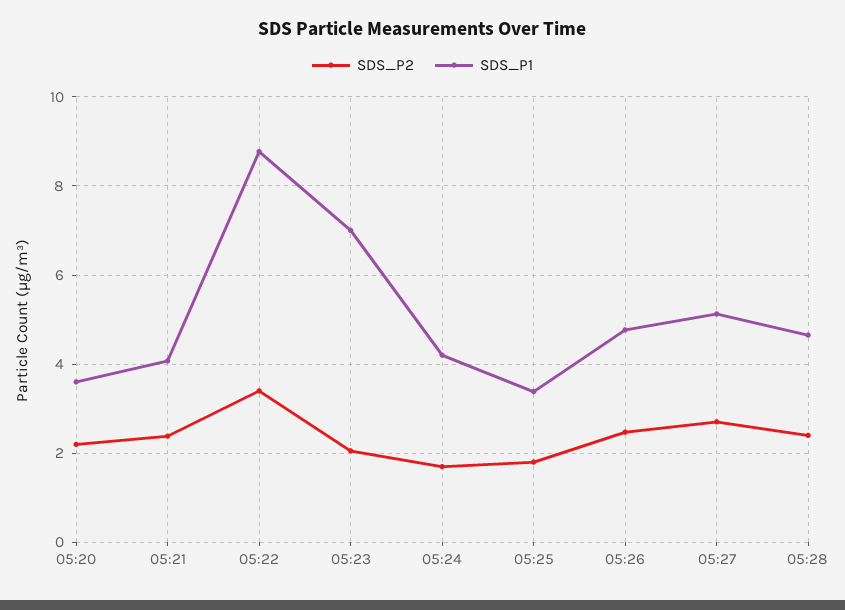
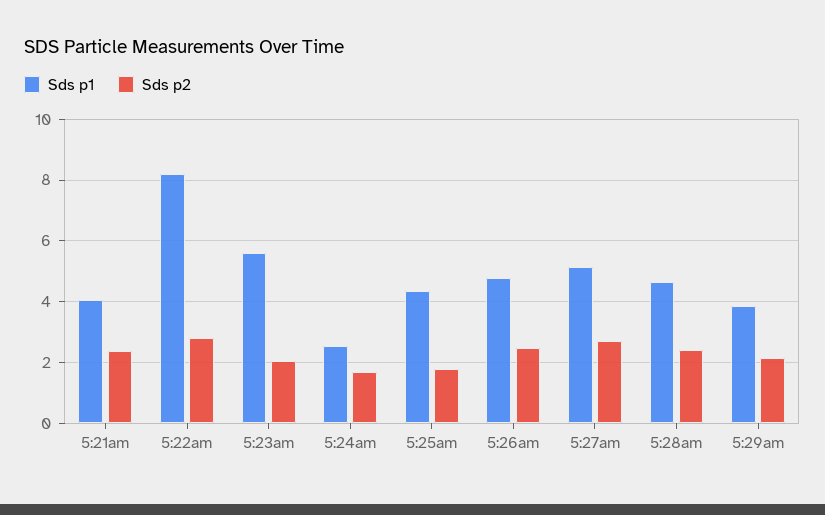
SDS_P2, 05:20: 2.2 -> none
SDS_P1, 05:20: 3.6 -> none
SDS_P2, 05:22: 3.4 -> 2.8
SDS_P1, 05:22: 8.8 -> 8.2
SDS_P1, 05:23: 7 -> 5.6
SDS_P1, 05:24: 4.2 -> 2.6
SDS_P1, 05:25: 3.4 -> 4.4
SDS_P1, 5:29am: none -> 3.8
SDS_P2, 5:29am: none -> 2.2

